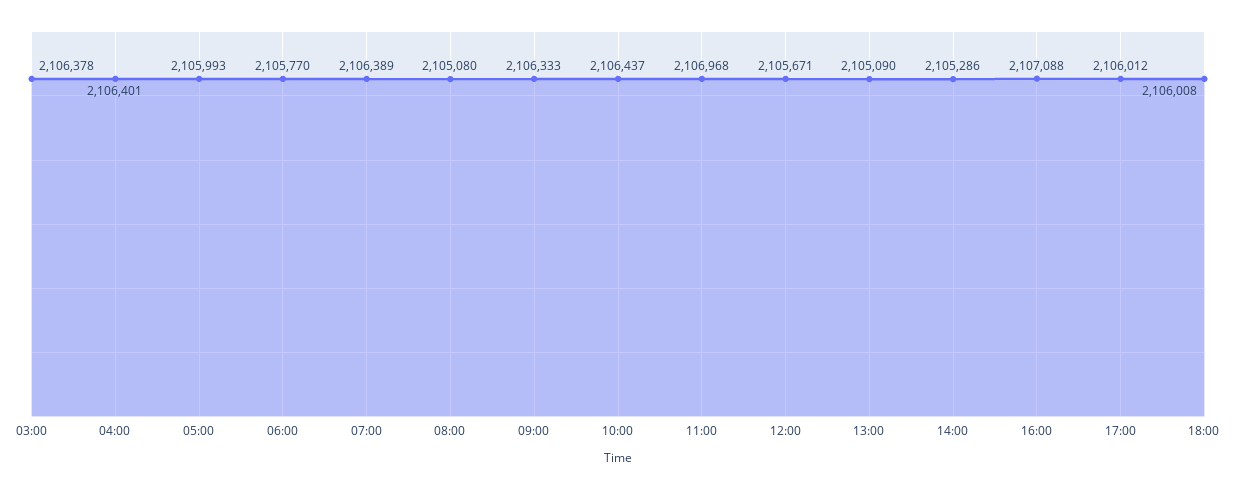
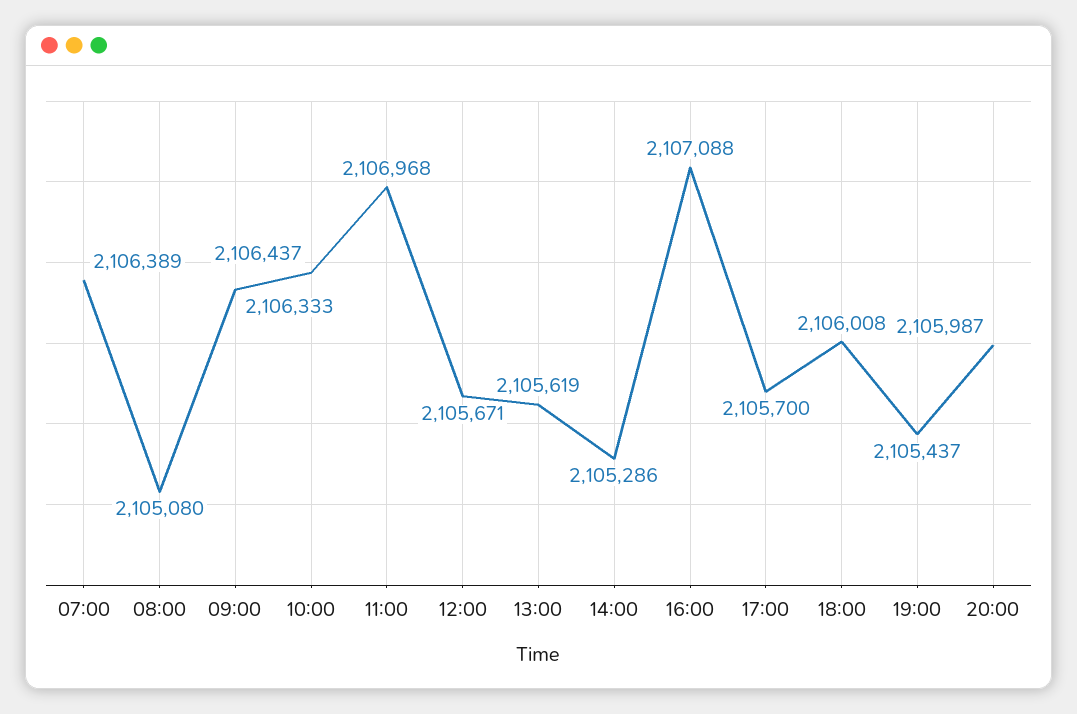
03:00: 2106378 -> none
04:00: 2106401 -> none
05:00: 2105993 -> none
06:00: 2105770 -> none
13:00: 2105090 -> 2105619
17:00: 2106012 -> 2105700
19:00: none -> 2105437
20:00: none -> 2105987

